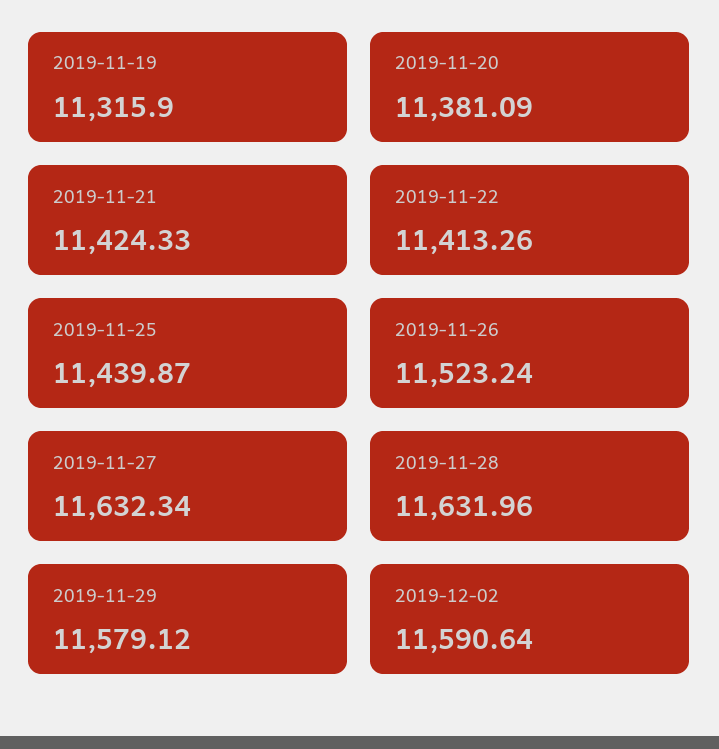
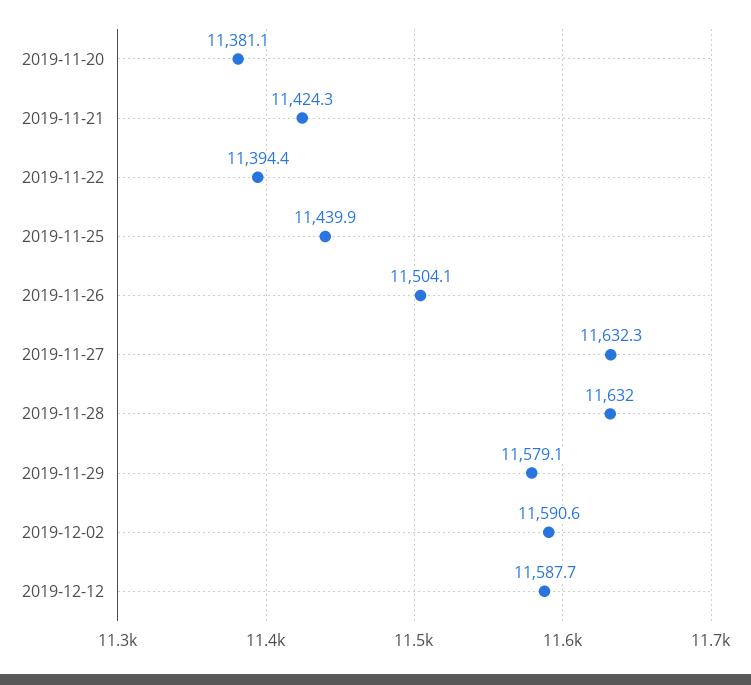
2019-11-19: 11315.9 -> none
2019-11-22: 11413.26 -> 11394.4
2019-11-26: 11523.24 -> 11504.1
2019-12-12: none -> 11587.7

